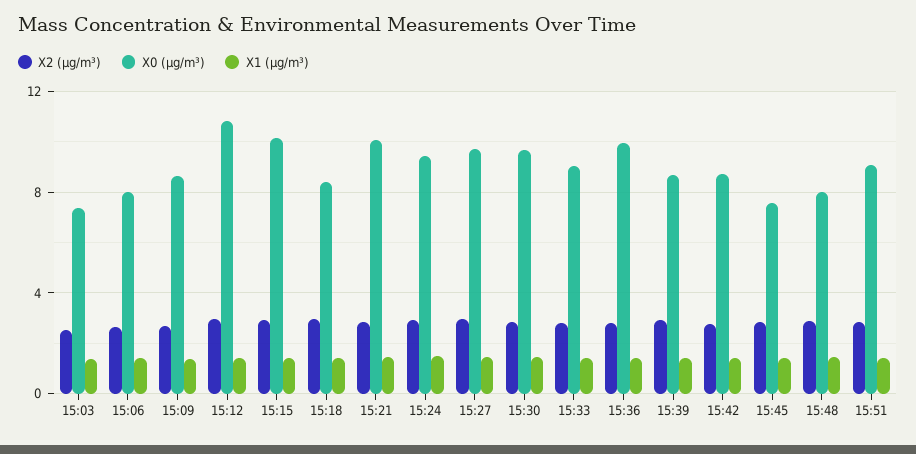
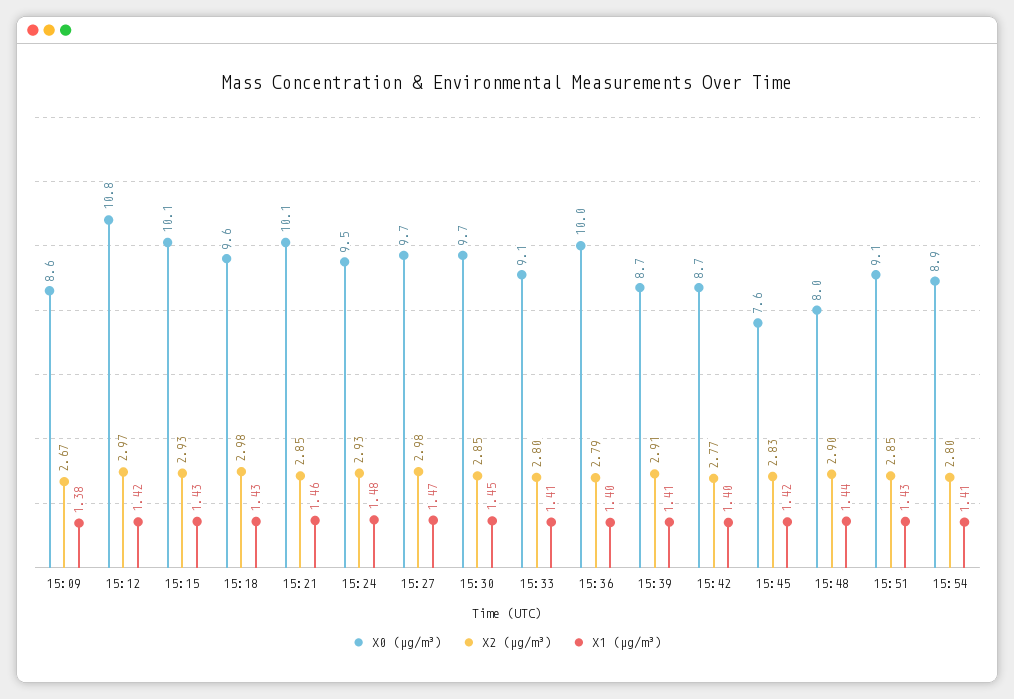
X2 (μg/m³), 15:03: 2.5 -> none
X0 (μg/m³), 15:03: 7.5 -> none
X1 (μg/m³), 15:03: 1.5 -> none
X2 (μg/m³), 15:06: 2.5 -> none
X0 (μg/m³), 15:06: 8 -> none
X1 (μg/m³), 15:06: 1.5 -> none
X0 (μg/m³), 15:18: 8.5 -> 9.6
X0 (μg/m³), 15:54: none -> 8.9
X2 (μg/m³), 15:54: none -> 2.8
X1 (μg/m³), 15:54: none -> 1.41

